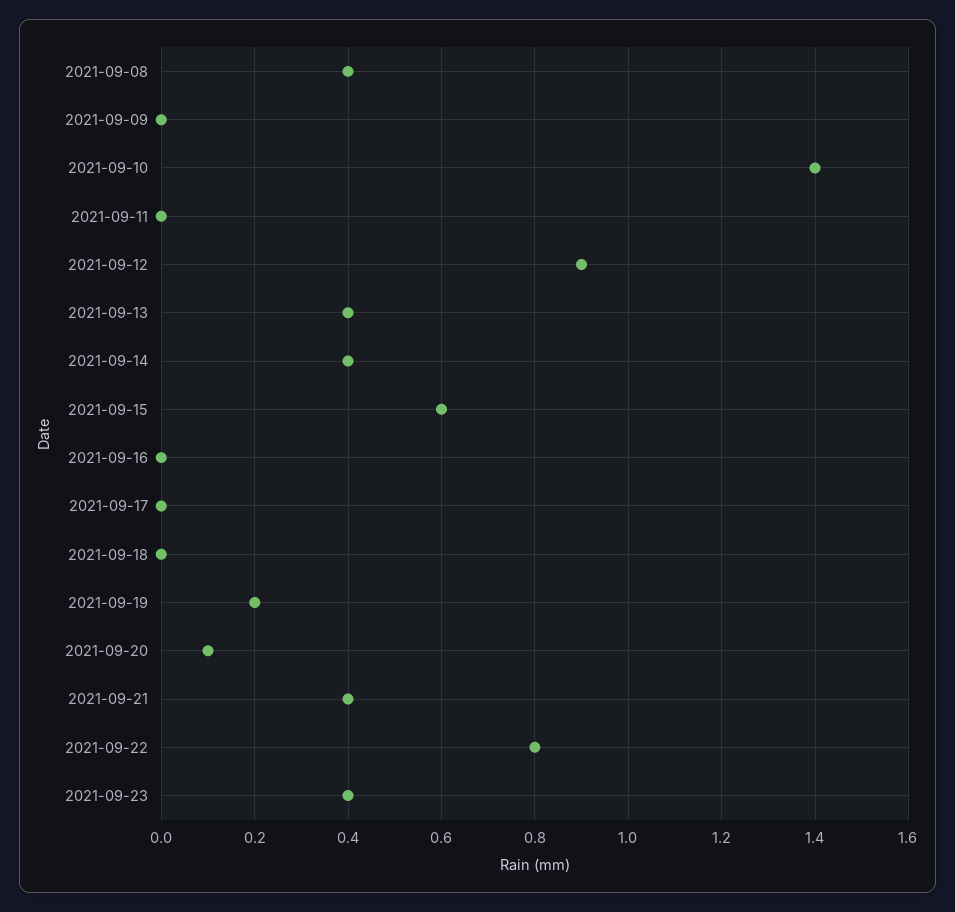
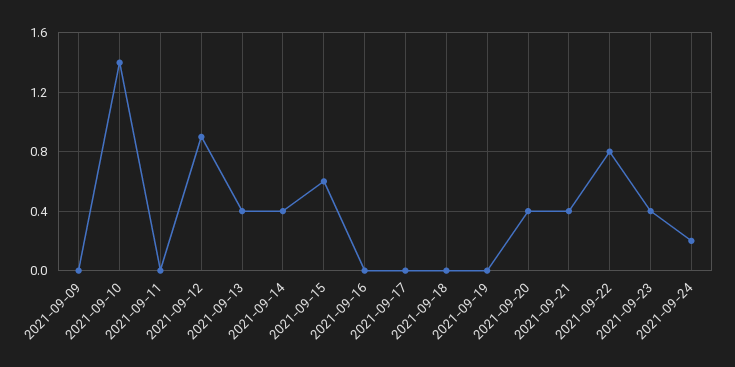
2021-09-08: 0.4 -> none
2021-09-19: 0.2 -> 0
2021-09-20: 0.1 -> 0.4
2021-09-24: none -> 0.2

